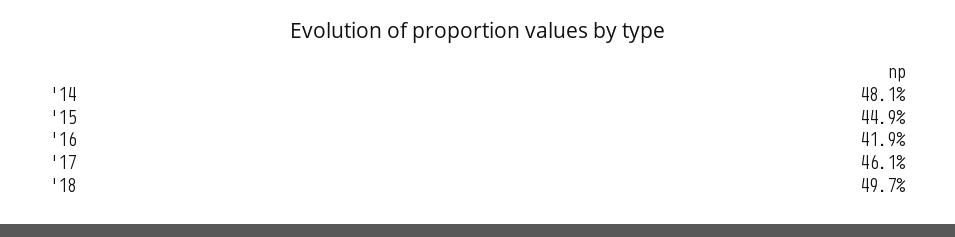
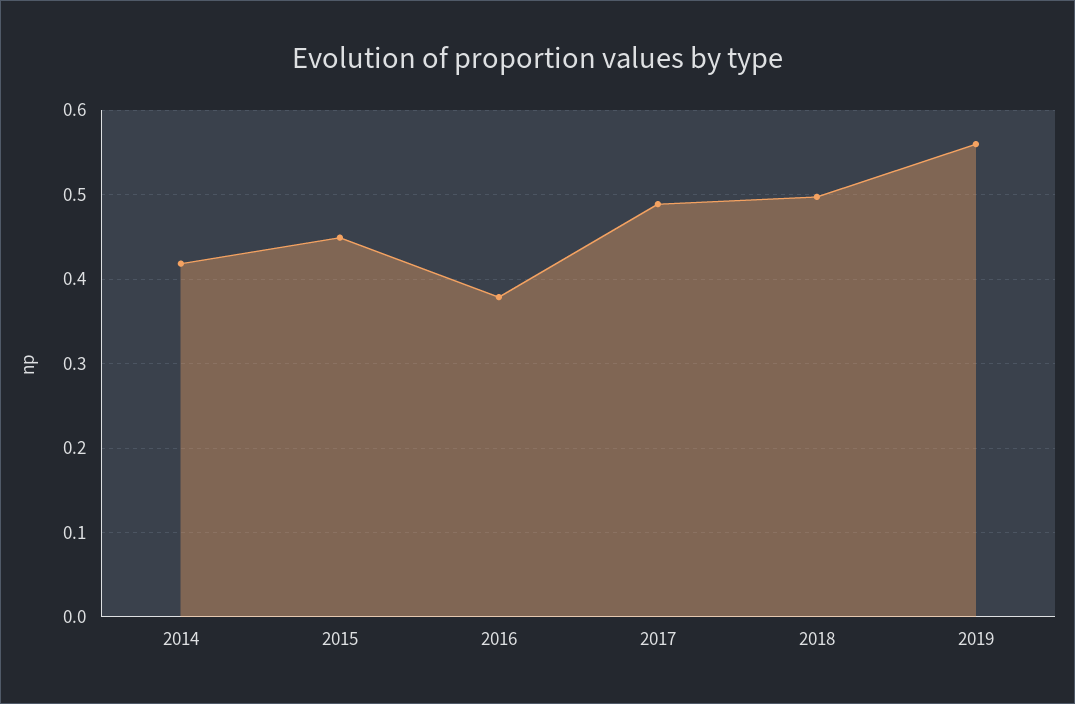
'14: 0.481 -> 0.42
'16: 0.419 -> 0.38
'17: 0.461 -> 0.49
2019: none -> 0.56

